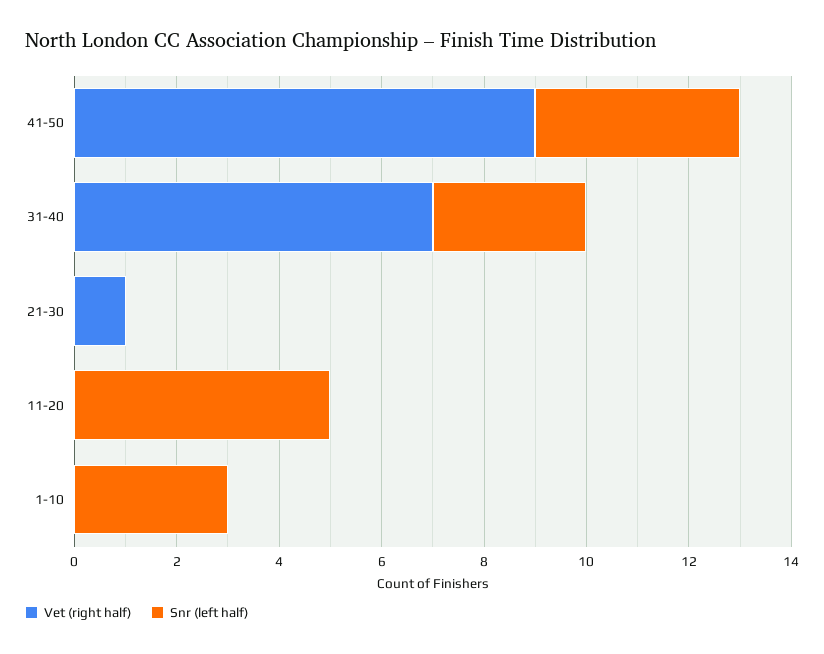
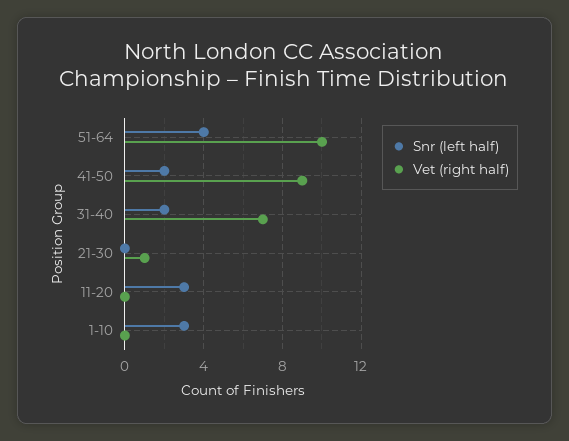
Snr (left half), 41-50: 4 -> 2
Snr (left half), 31-40: 3 -> 2
Snr (left half), 11-20: 5 -> 3
Snr (left half), 51-64: none -> 4
Vet (right half), 51-64: none -> 10

